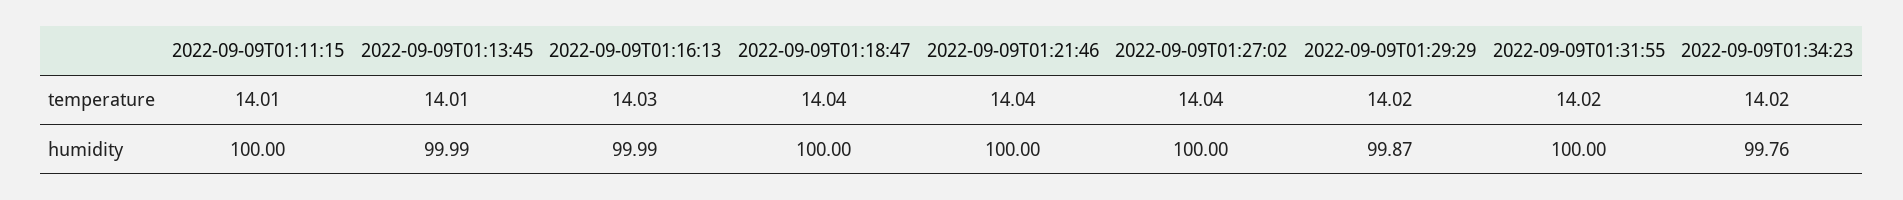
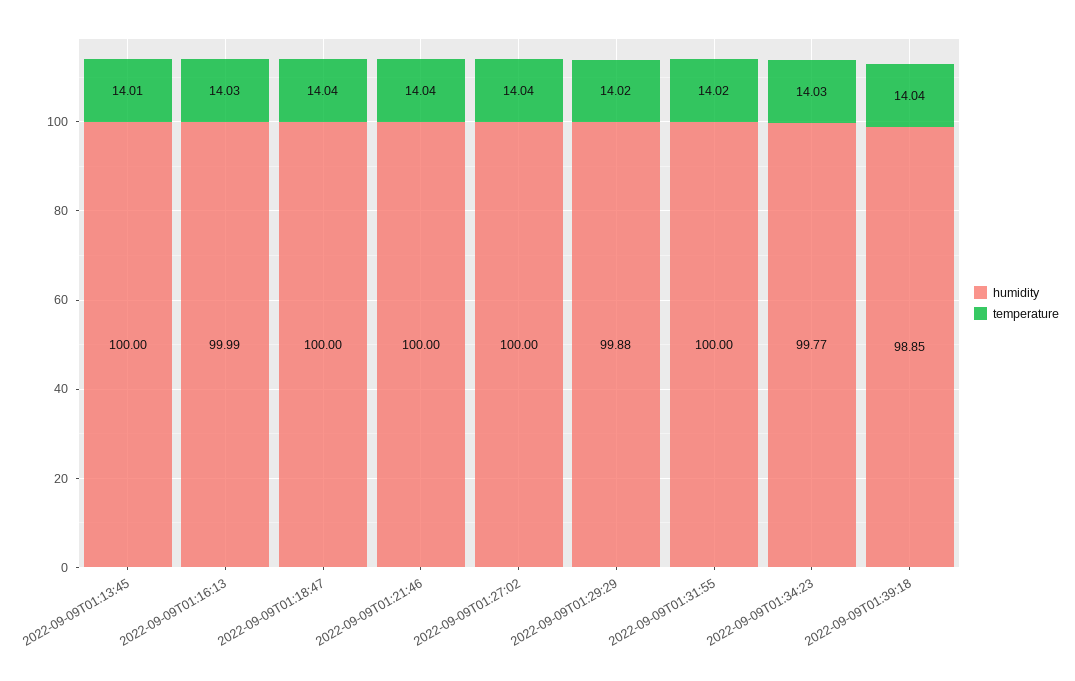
temperature, 2022-09-09T01:11:15: 14.01 -> none
temperature, 2022-09-09T01:34:23: 14.02 -> 14.03
humidity, 2022-09-09T01:11:15: 100 -> none
humidity, 2022-09-09T01:13:45: 99.99 -> 100
humidity, 2022-09-09T01:29:29: 99.87 -> 99.88
humidity, 2022-09-09T01:34:23: 99.76 -> 99.77
humidity, 2022-09-09T01:39:18: none -> 98.85
temperature, 2022-09-09T01:39:18: none -> 14.04

